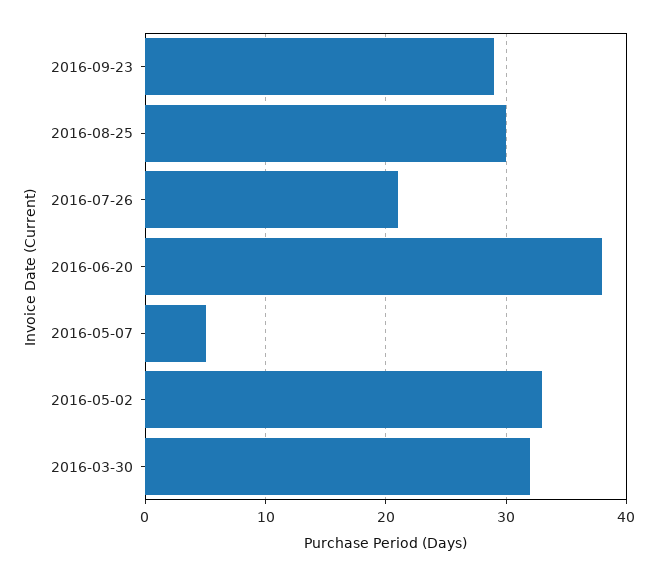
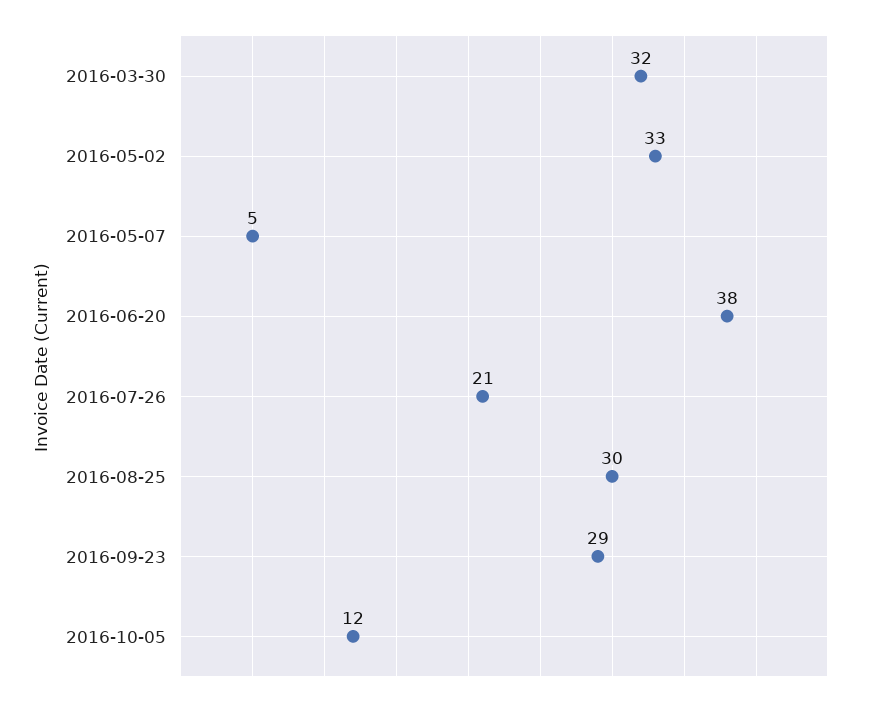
2016-10-05: none -> 12

